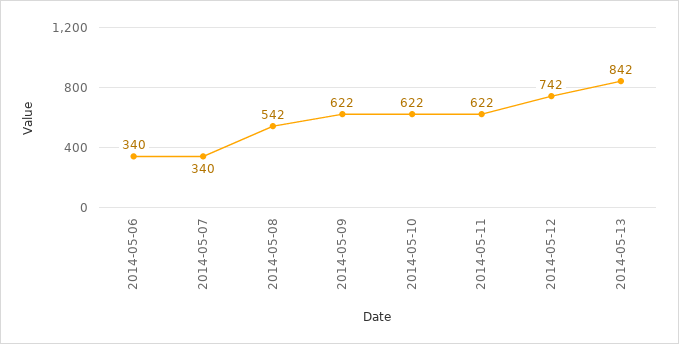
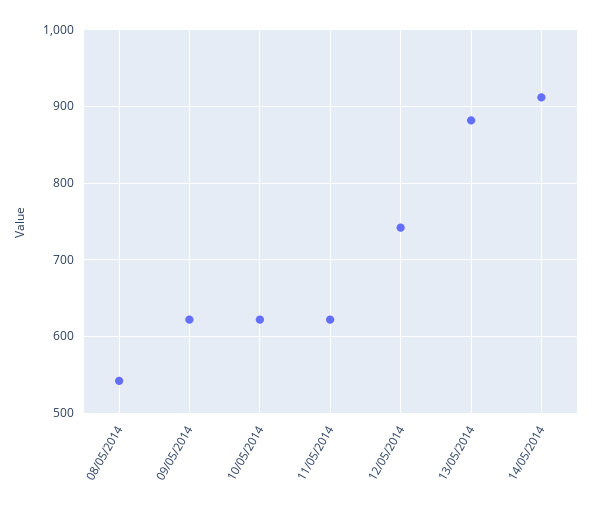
2014-05-06: 340 -> none
2014-05-07: 340 -> none
2014-05-13: 842 -> 880
14/05/2014: none -> 910

